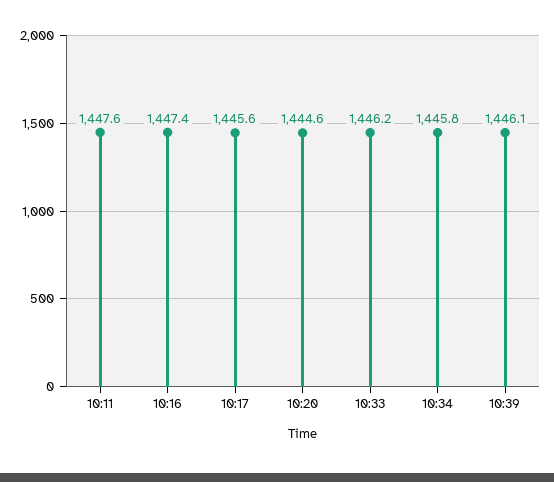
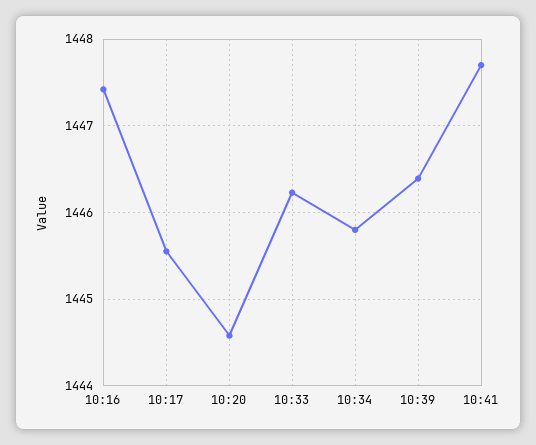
10:11: 1447.6 -> none
10:39: 1446.1 -> 1446.4
10:41: none -> 1447.7

